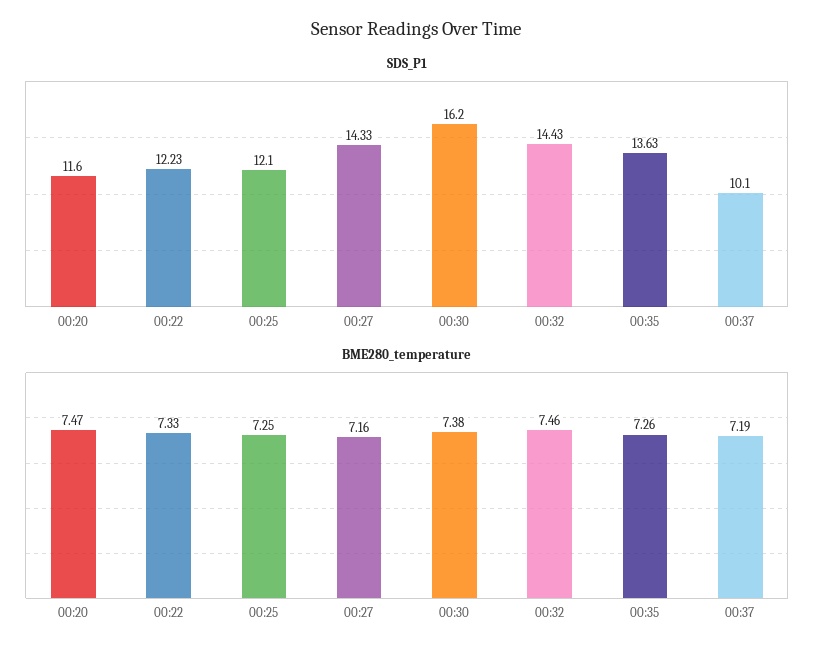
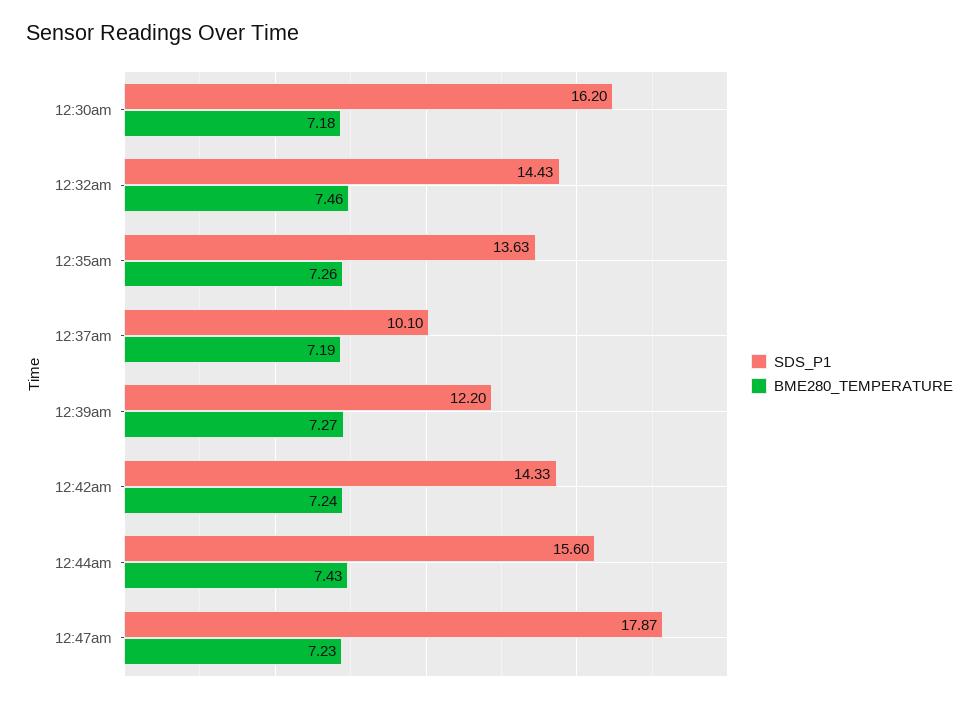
SDS_P1, 00:20: 11.6 -> none
SDS_P1, 00:22: 12.23 -> none
SDS_P1, 00:25: 12.1 -> none
SDS_P1, 00:27: 14.33 -> none
BME280_temperature, 00:20: 7.47 -> none
BME280_temperature, 00:22: 7.33 -> none
BME280_temperature, 00:25: 7.25 -> none
BME280_temperature, 00:27: 7.16 -> none
BME280_temperature, 00:30: 7.38 -> 7.18
SDS_P1, 12:39am: none -> 12.2
BME280_temperature, 12:39am: none -> 7.27
SDS_P1, 12:42am: none -> 14.33
BME280_temperature, 12:42am: none -> 7.24
SDS_P1, 12:44am: none -> 15.6
BME280_temperature, 12:44am: none -> 7.43
SDS_P1, 12:47am: none -> 17.87
BME280_temperature, 12:47am: none -> 7.23

